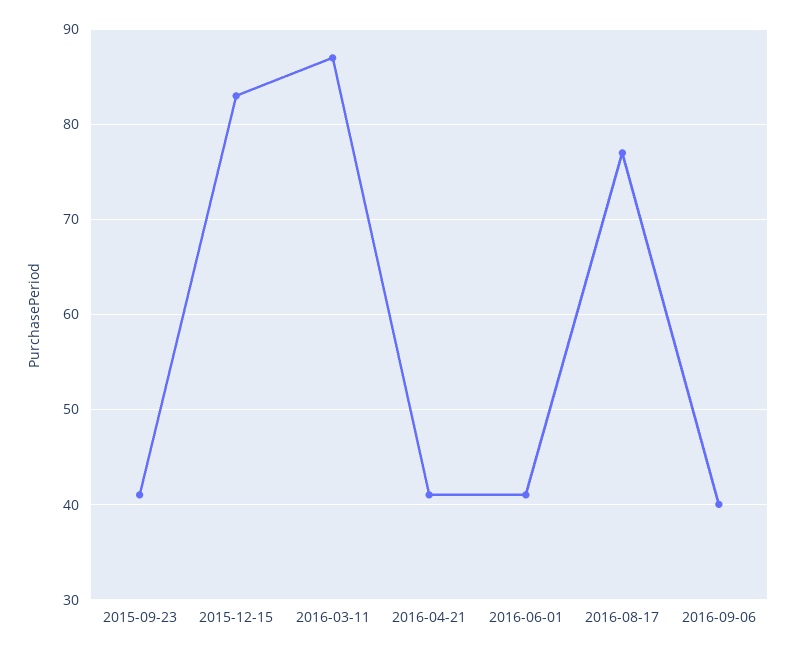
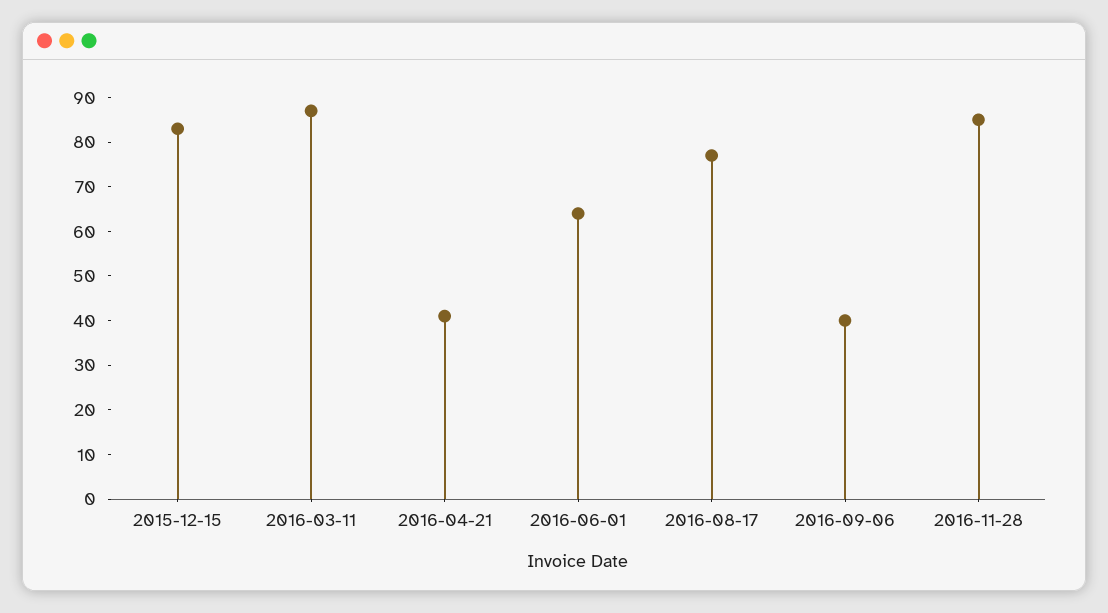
2015-09-23: 41 -> none
2016-06-01: 41 -> 65
2016-11-28: none -> 85

